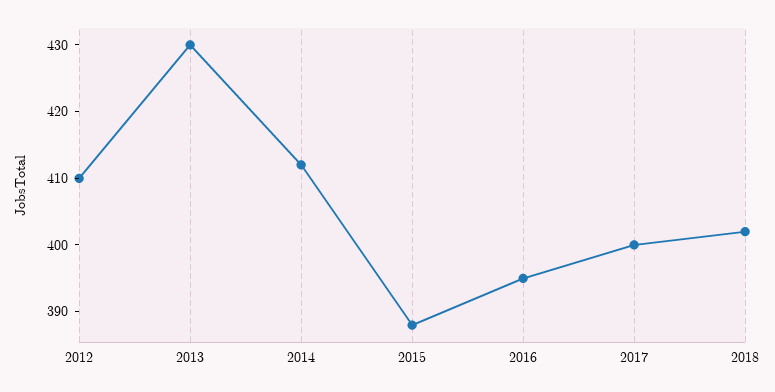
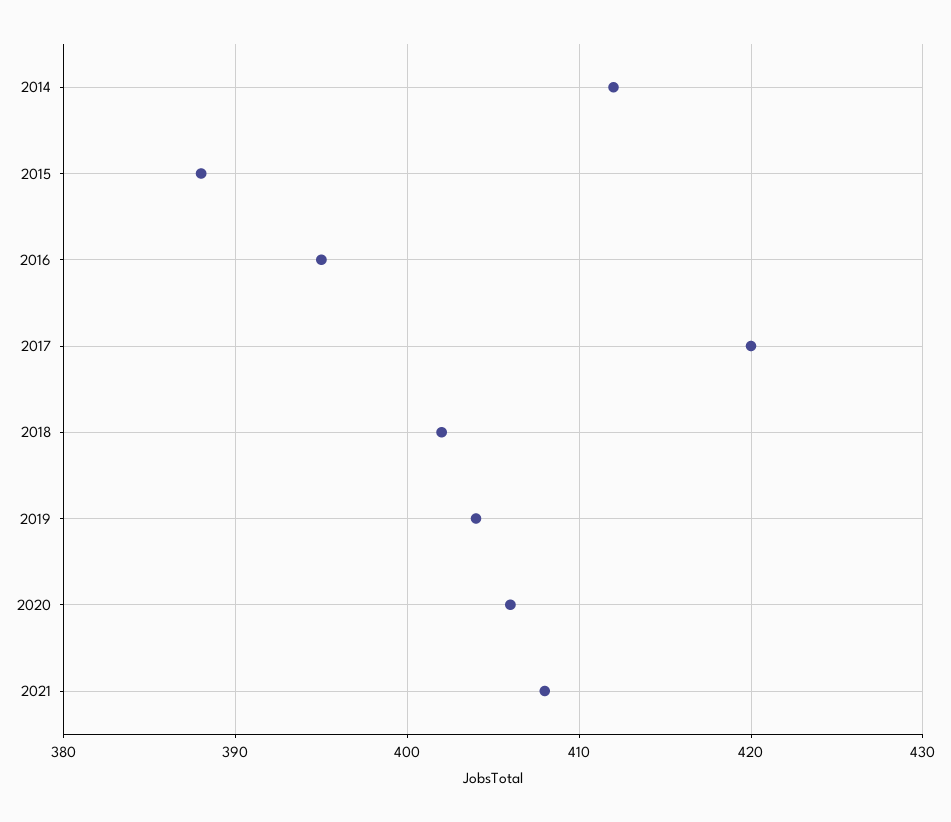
2012: 410 -> none
2013: 430 -> none
2017: 400 -> 420
2019: none -> 404
2020: none -> 406
2021: none -> 408

